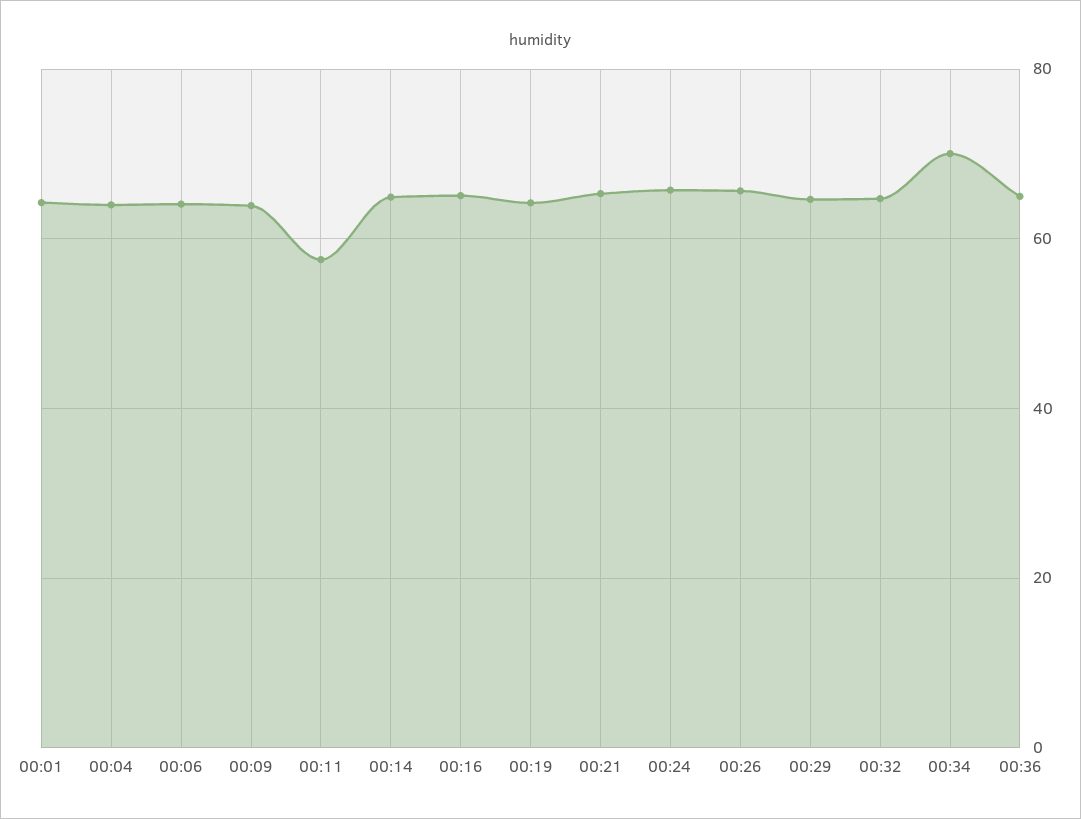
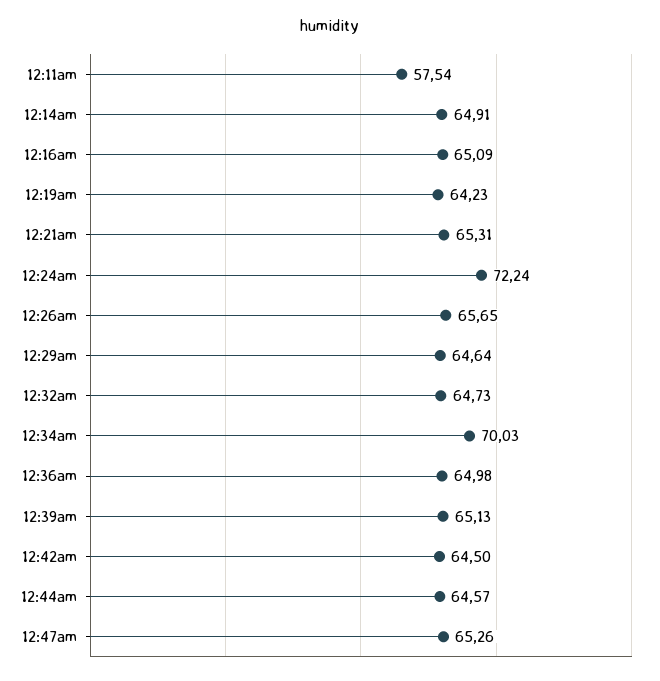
00:01: 64 -> none
00:04: 64 -> none
00:06: 64 -> none
00:09: 64 -> none
00:24: 66 -> 72.24
12:39am: none -> 65.13
12:42am: none -> 64.5
12:44am: none -> 64.57
12:47am: none -> 65.26

